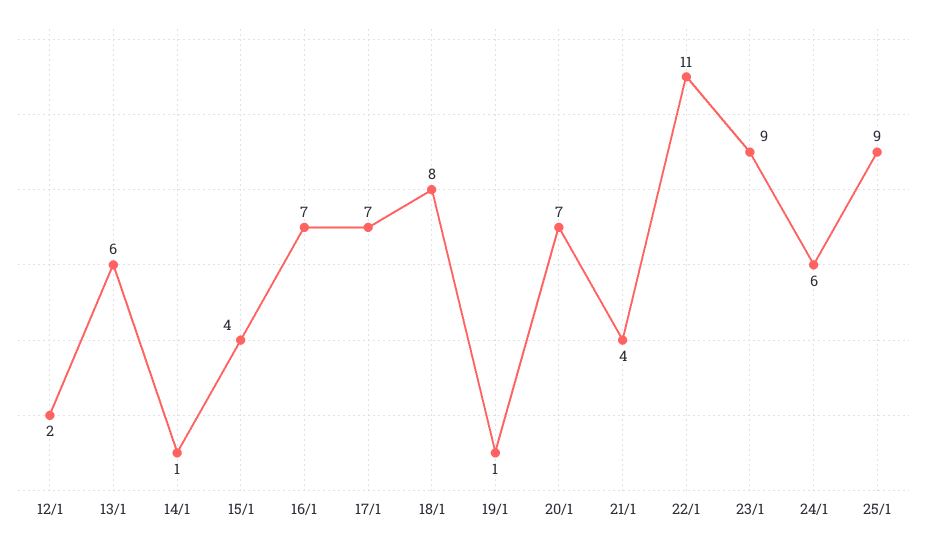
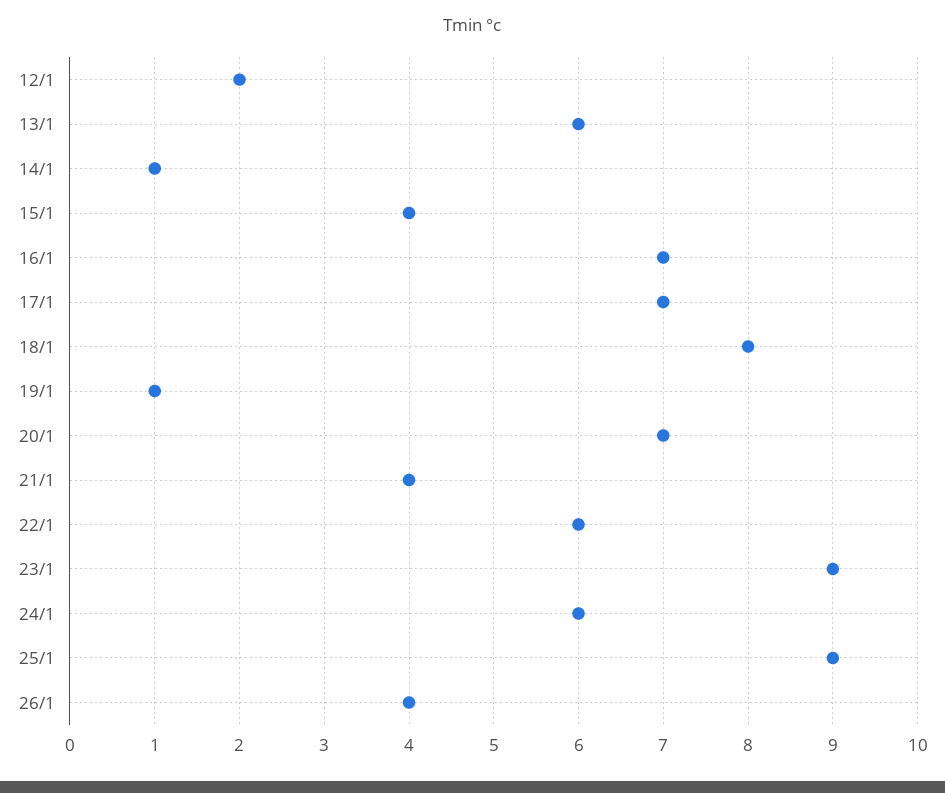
22/1: 11 -> 6
26/1: none -> 4

